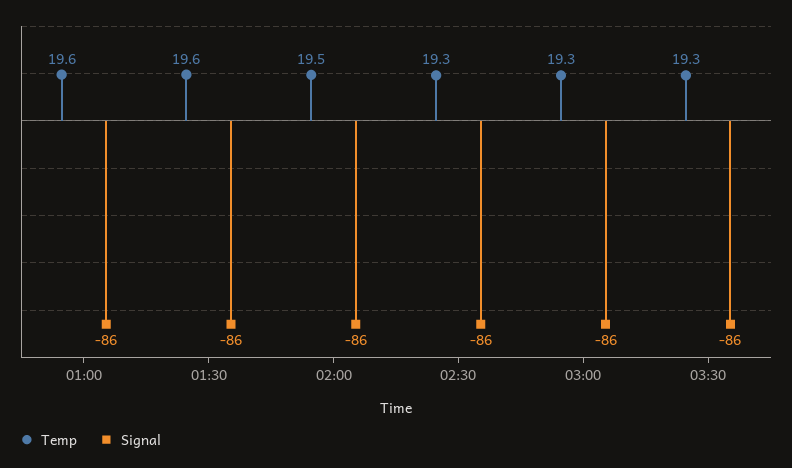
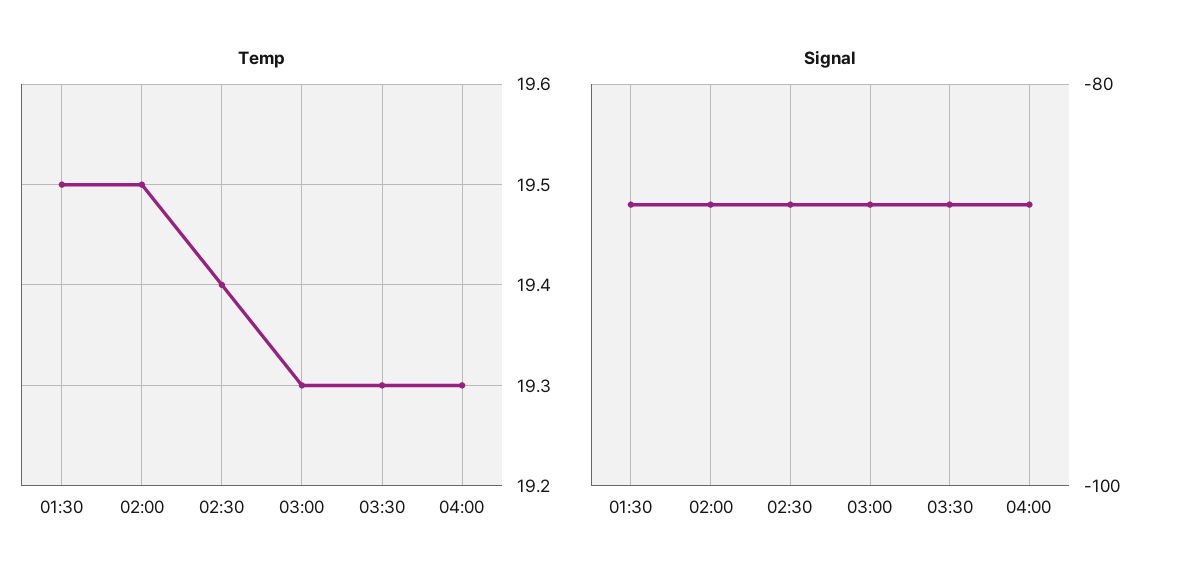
Temp, 01:00: 19.6 -> none
Signal, 01:00: -86 -> none
Temp, 01:30: 19.6 -> 19.5
Temp, 02:30: 19.3 -> 19.4
Temp, 04:00: none -> 19.3
Signal, 04:00: none -> -85

